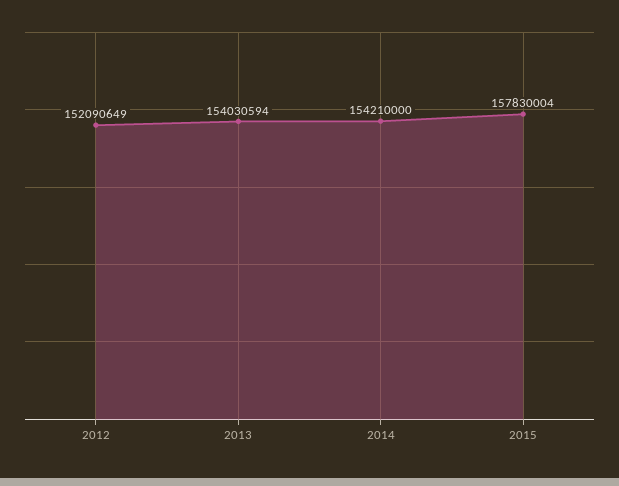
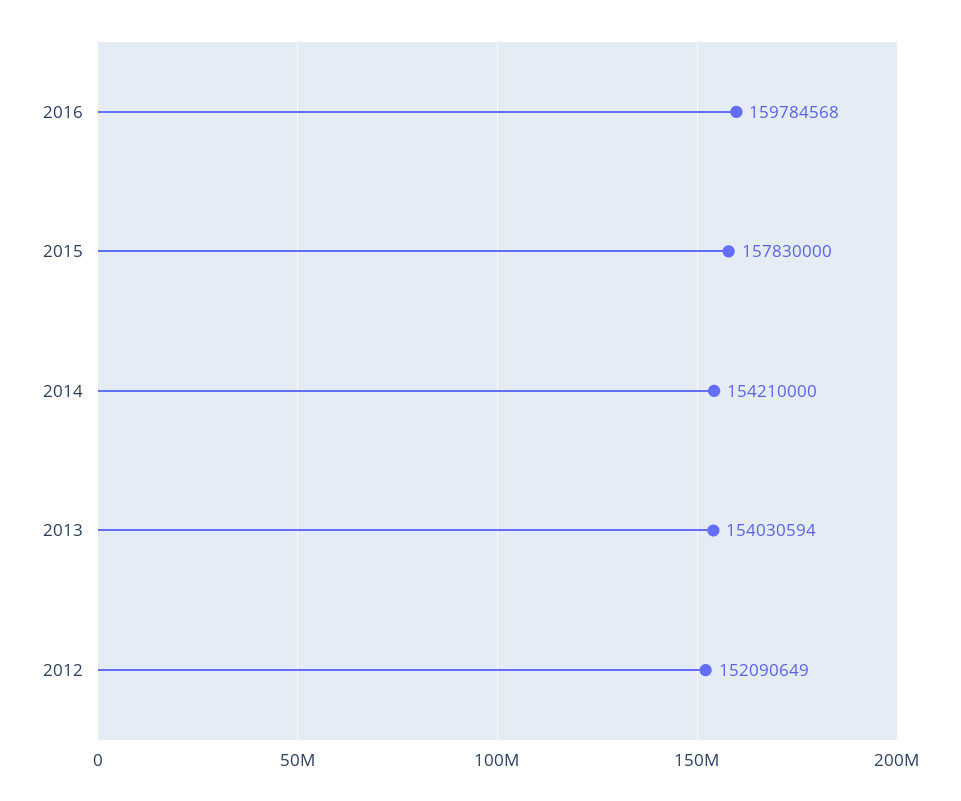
2015: 157830004 -> 157830000
2016: none -> 159784568

